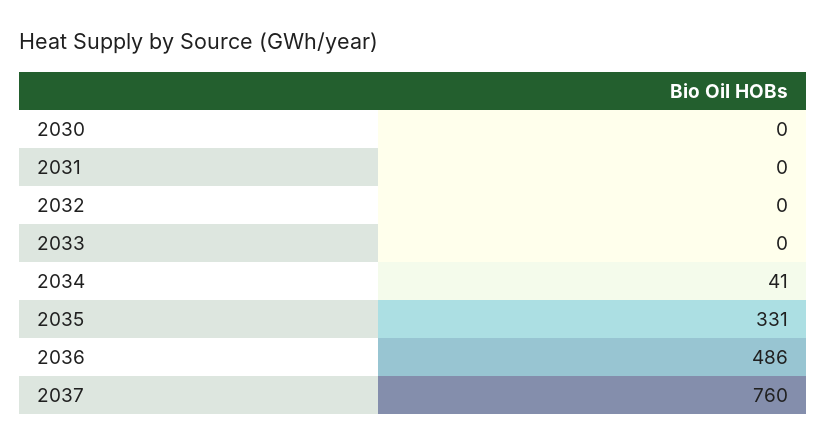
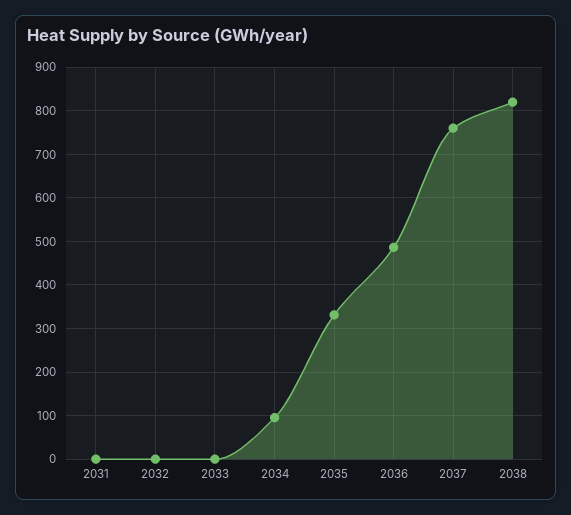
2030: 0 -> none
2034: 41 -> 100
2038: none -> 820

